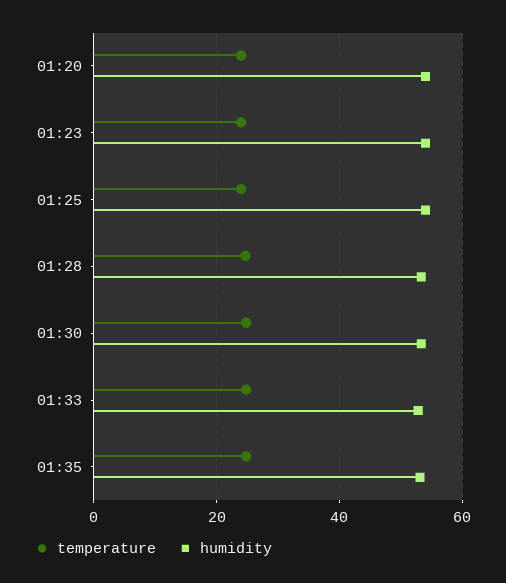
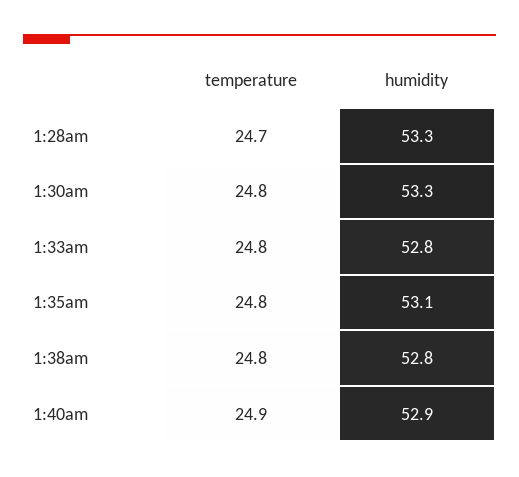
temperature, 01:20: 24 -> none
humidity, 01:20: 54 -> none
temperature, 01:23: 24 -> none
humidity, 01:23: 54 -> none
temperature, 01:25: 24 -> none
humidity, 01:25: 54 -> none
temperature, 1:38am: none -> 24.8
humidity, 1:38am: none -> 52.8
temperature, 1:40am: none -> 24.9
humidity, 1:40am: none -> 52.9

